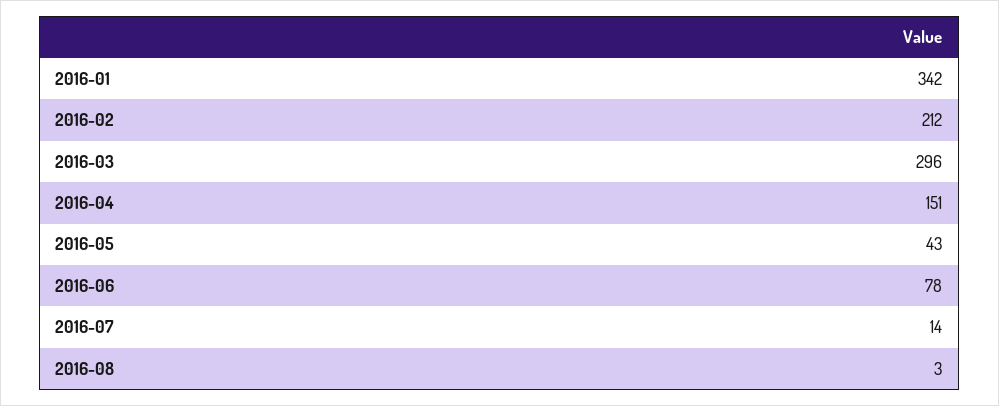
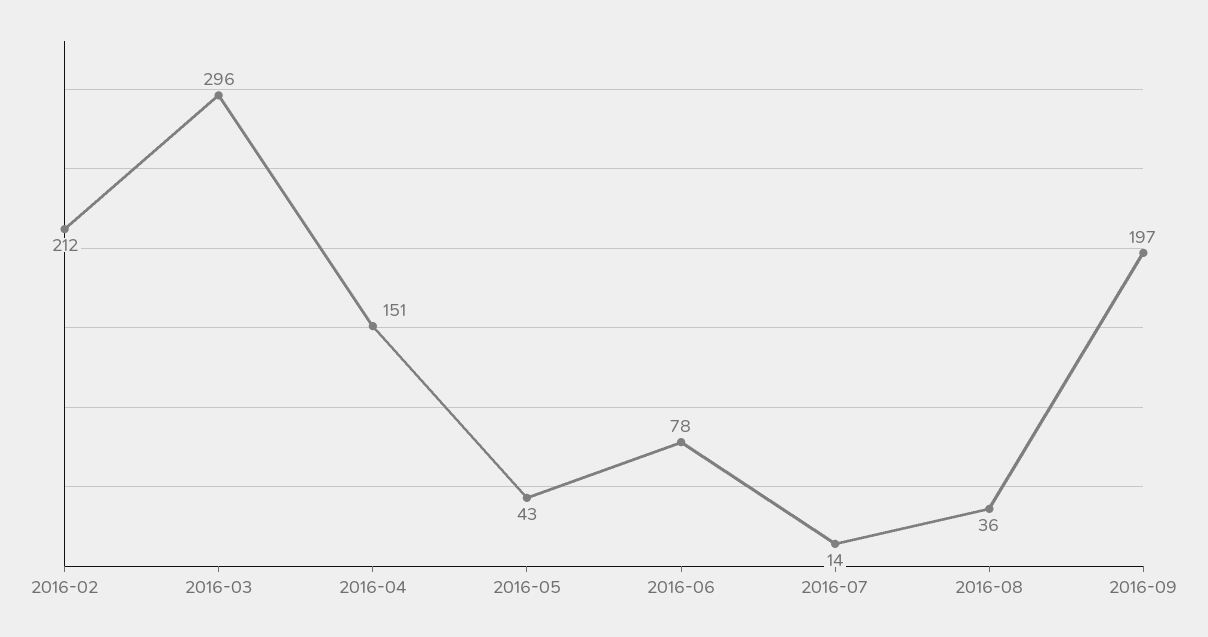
2016-01: 342 -> none
2016-08: 3 -> 36
2016-09: none -> 197

